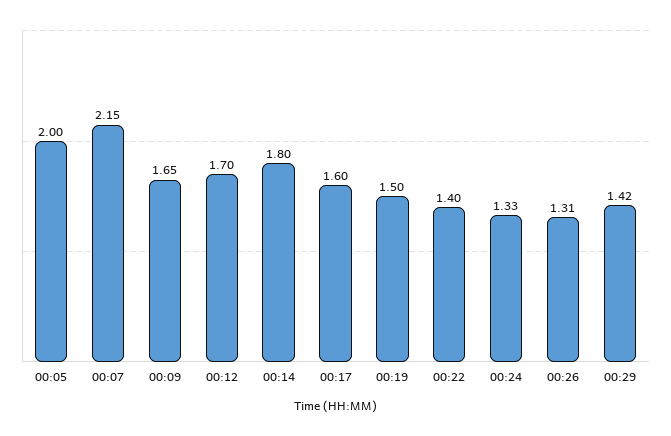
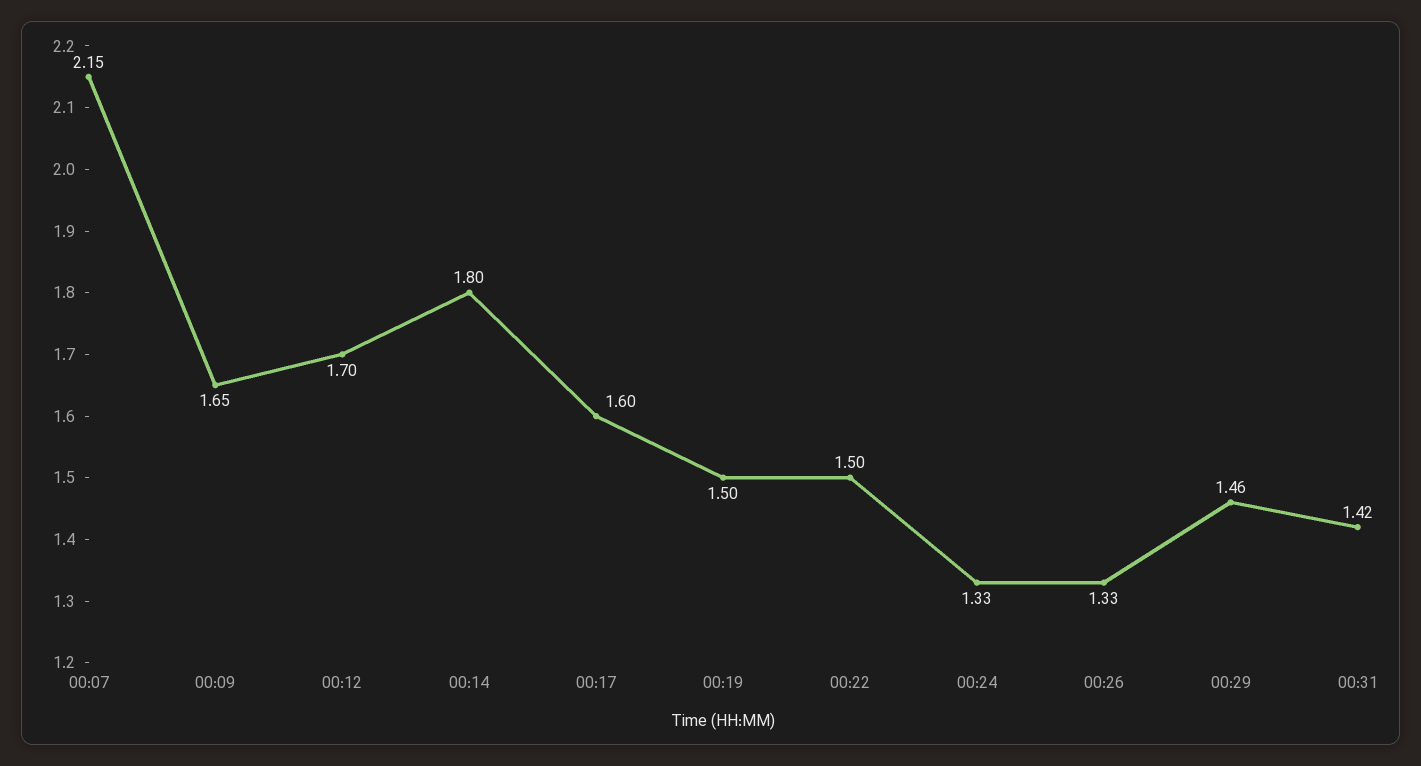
00:05: 2 -> none
00:22: 1.4 -> 1.5
00:26: 1.31 -> 1.33
00:29: 1.42 -> 1.46
00:31: none -> 1.42

